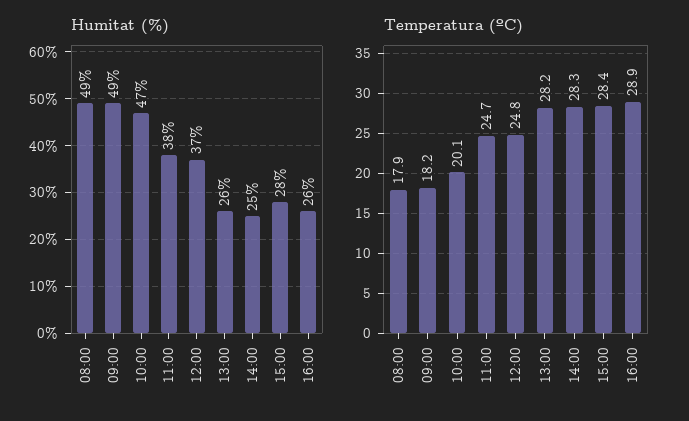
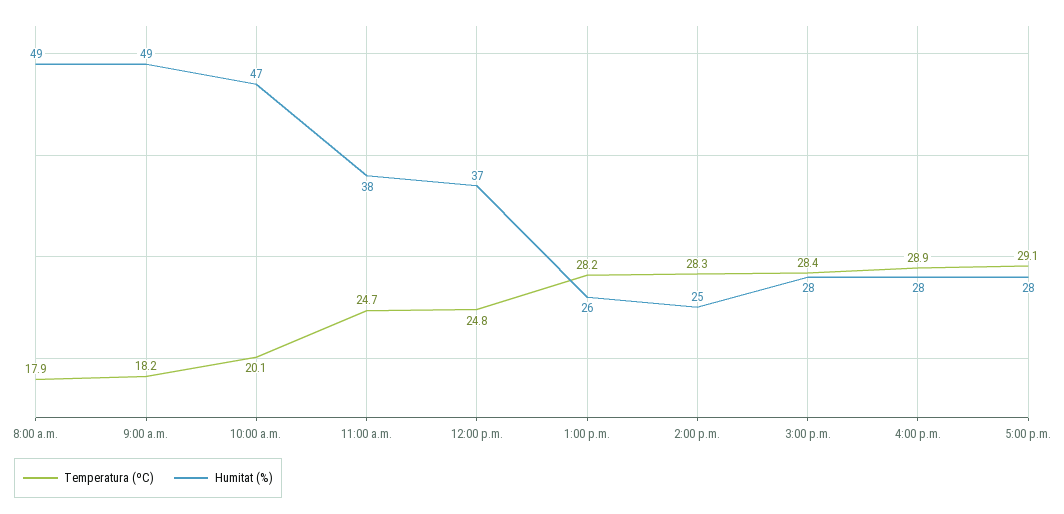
Humitat (%), 16:00: 26 -> 28
Temperatura (ºC), 5:00 p.m.: none -> 29.1
Humitat (%), 5:00 p.m.: none -> 28

